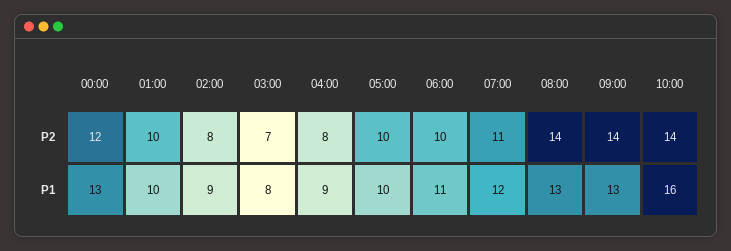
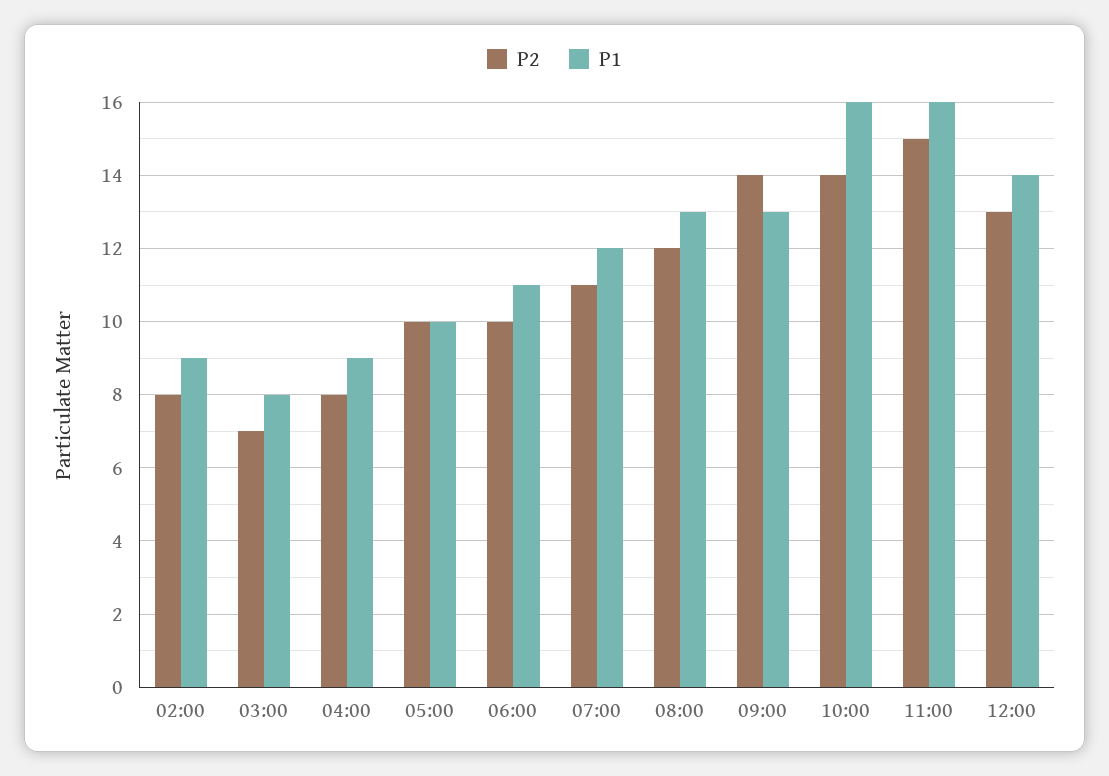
P2, 00:00: 12 -> none
P2, 01:00: 10 -> none
P2, 08:00: 14 -> 12
P1, 00:00: 13 -> none
P1, 01:00: 10 -> none
P2, 11:00: none -> 15
P1, 11:00: none -> 16
P2, 12:00: none -> 13
P1, 12:00: none -> 14

